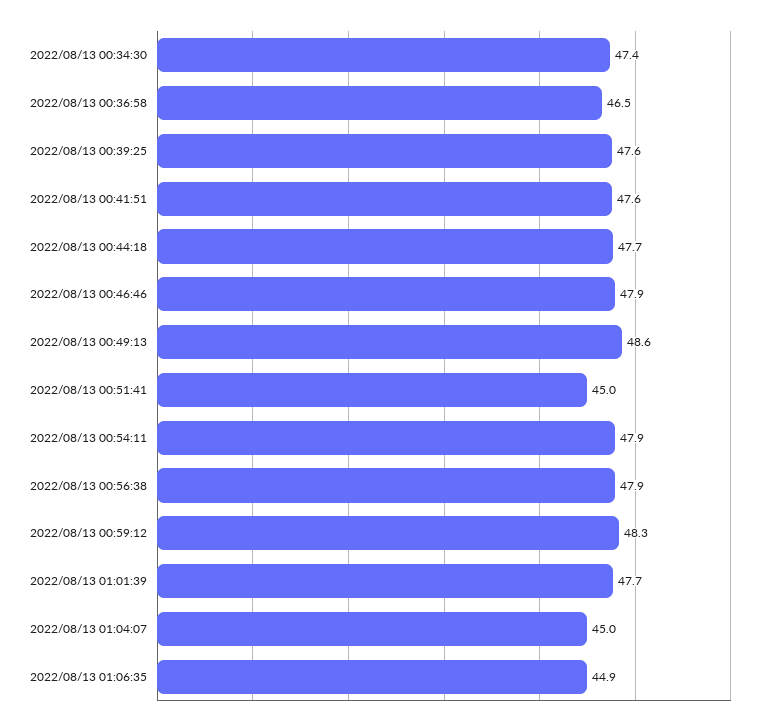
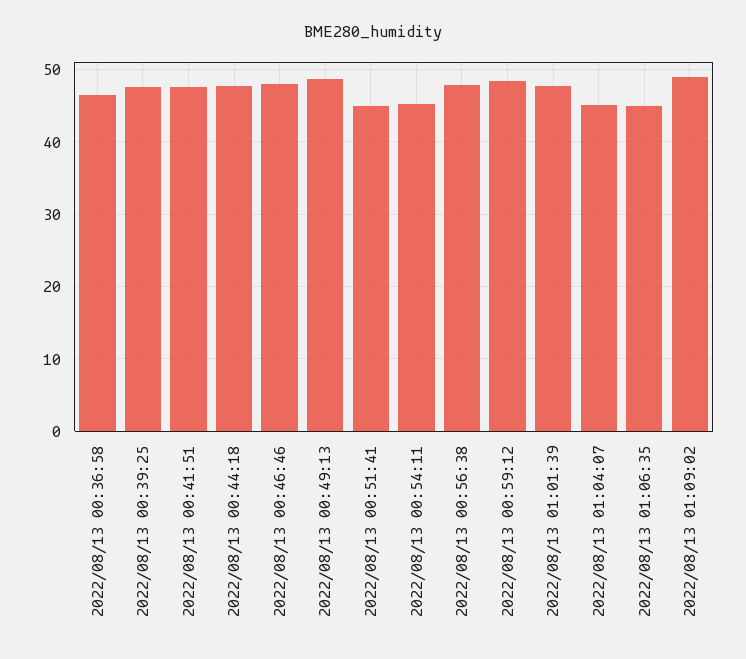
2022/08/13 00:34:30: 47.4 -> none
2022/08/13 00:54:11: 47.9 -> 45
2022/08/13 01:09:02: none -> 49

